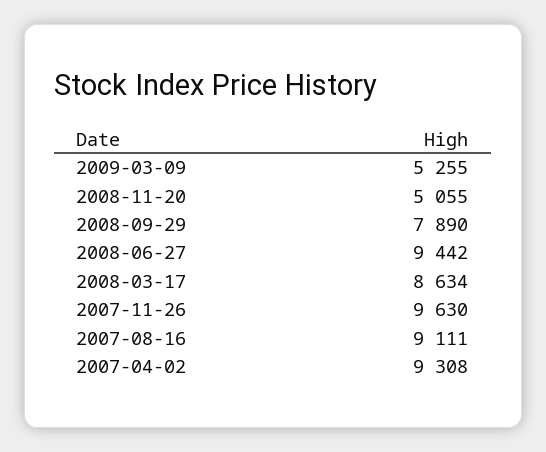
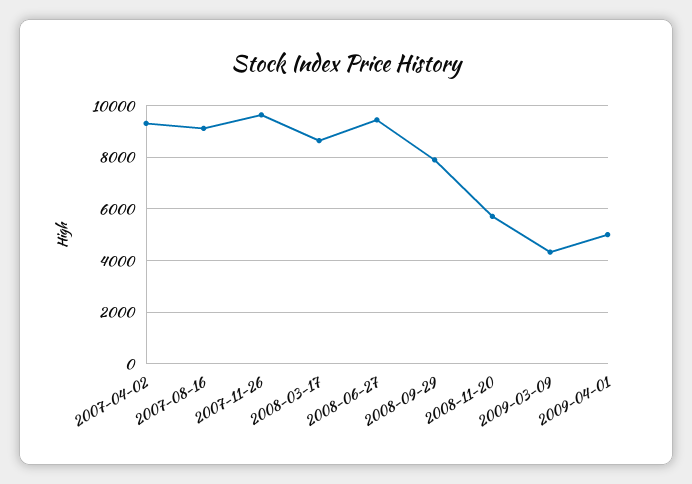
2009-03-09: 5255 -> 4250
2008-11-20: 5055 -> 5750
2009-04-01: none -> 5000

